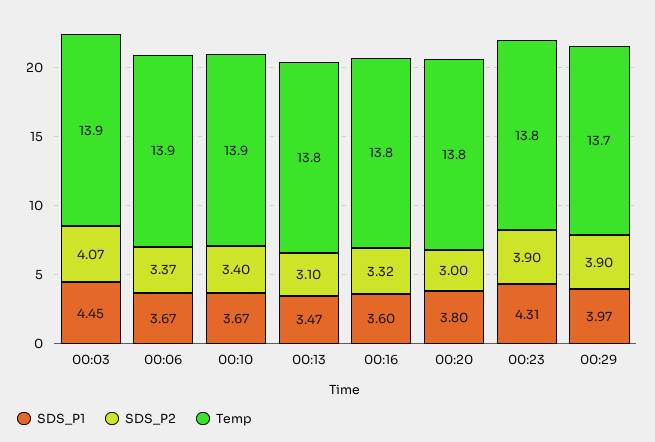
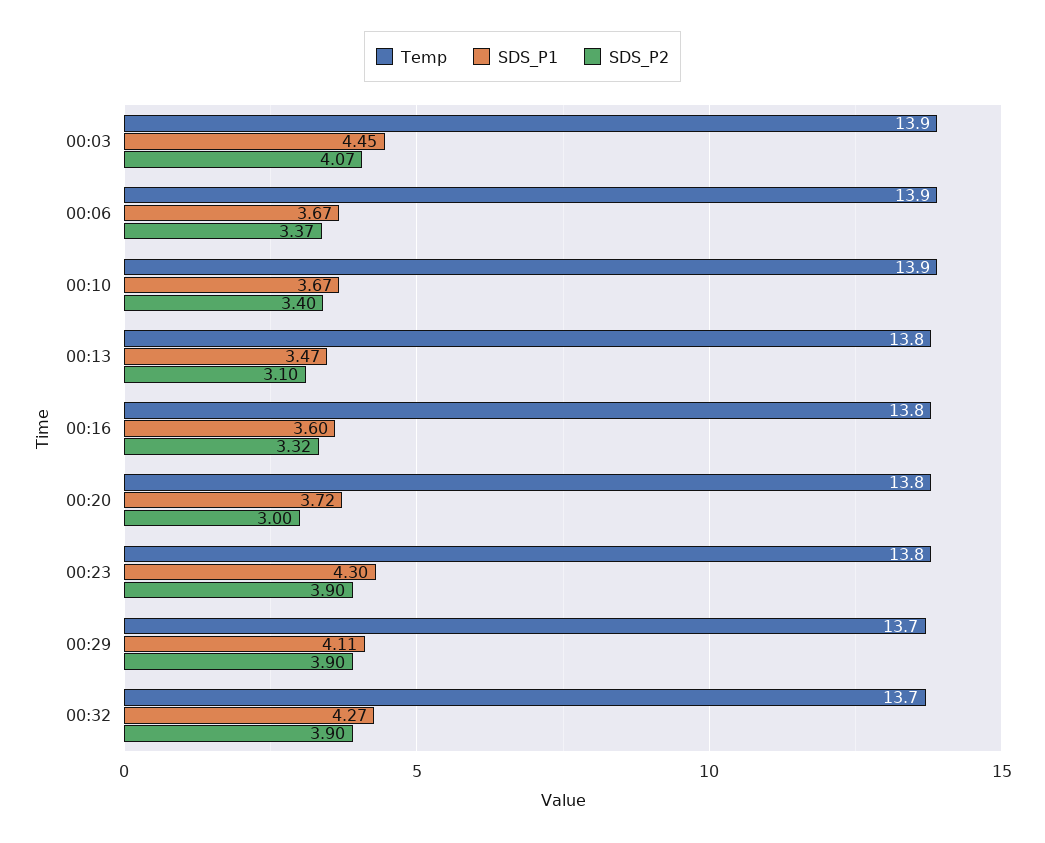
SDS_P1, 00:20: 3.8 -> 3.72
SDS_P1, 00:23: 4.31 -> 4.3
SDS_P1, 00:29: 3.97 -> 4.11
Temp, 00:32: none -> 13.7
SDS_P1, 00:32: none -> 4.27
SDS_P2, 00:32: none -> 3.9

